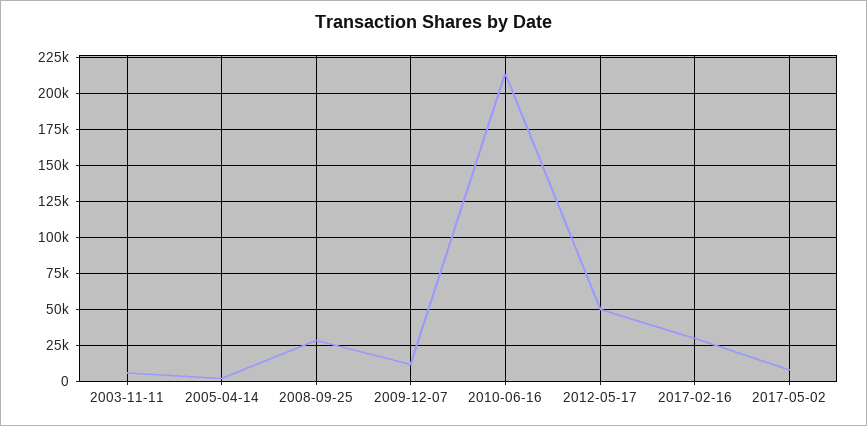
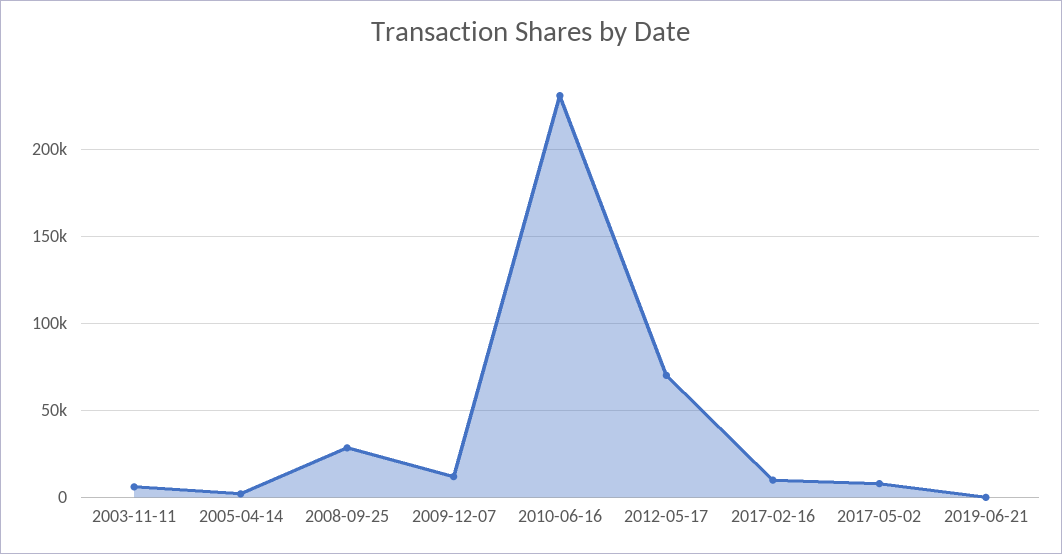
2010-06-16: 215000 -> 230000
2012-05-17: 50000 -> 70000
2017-02-16: 30000 -> 10000
2019-06-21: none -> 0

